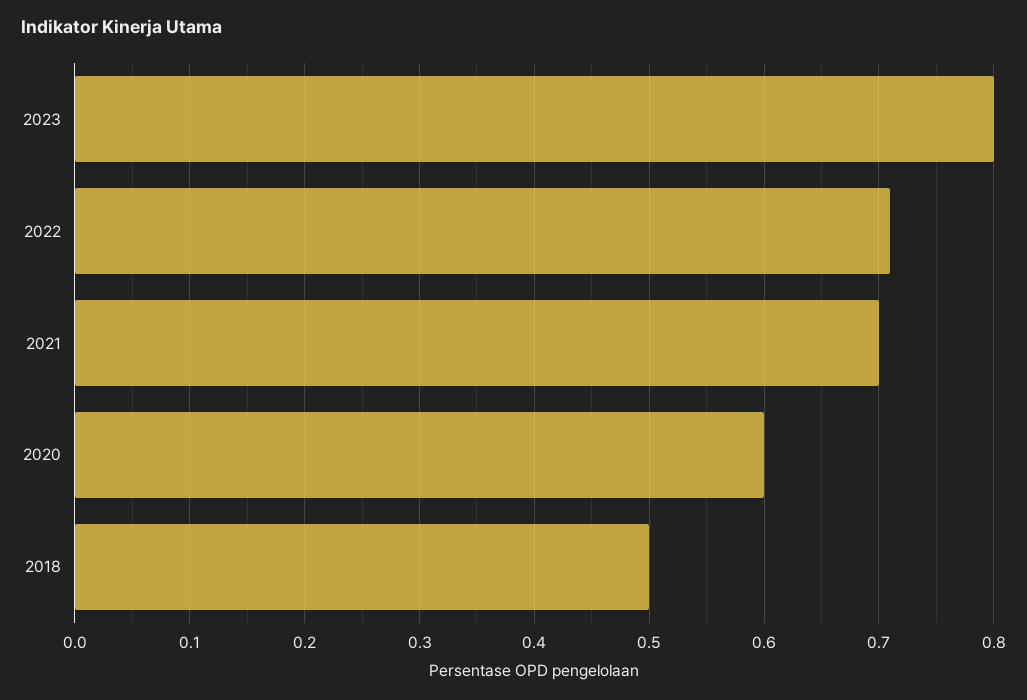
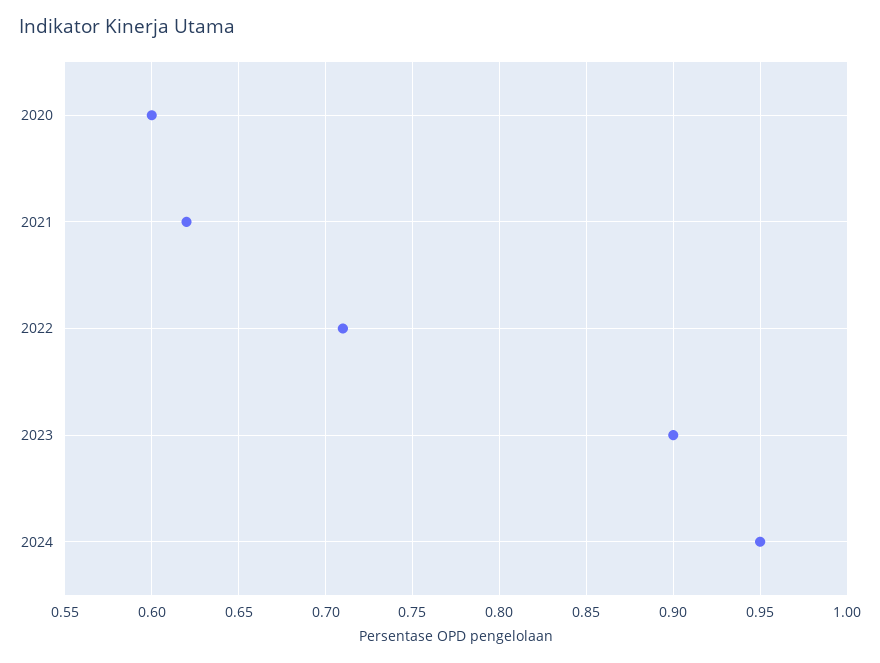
2023: 0.8 -> 0.9
2021: 0.7 -> 0.62
2018: 0.5 -> none
2024: none -> 0.95

